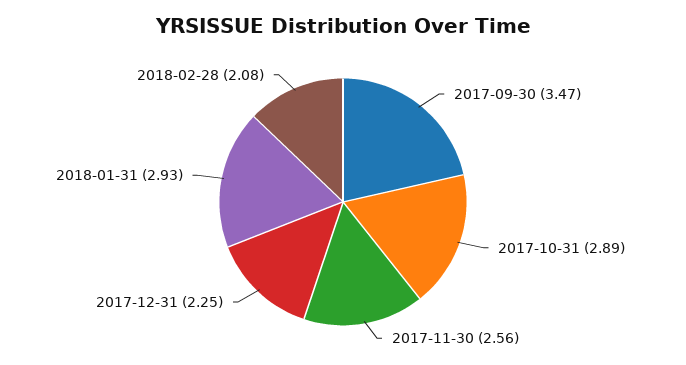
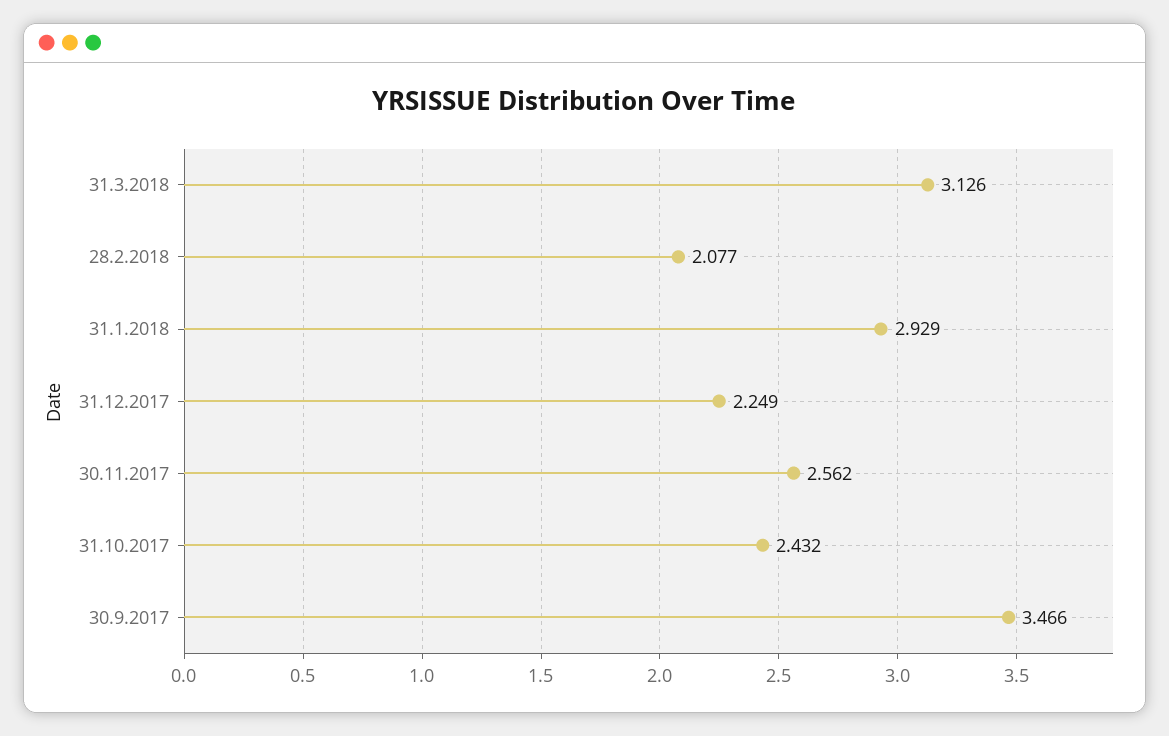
2017-10-31: 2.89 -> 2.432
31.3.2018: none -> 3.126

